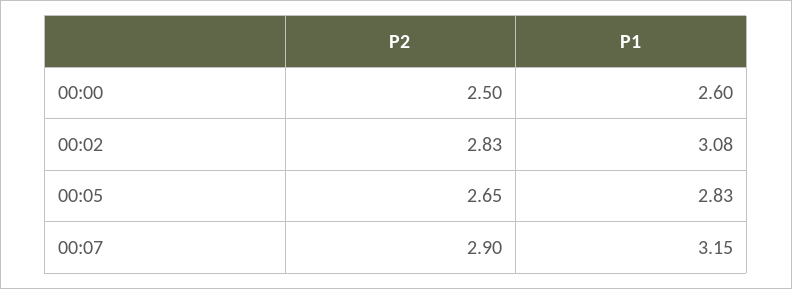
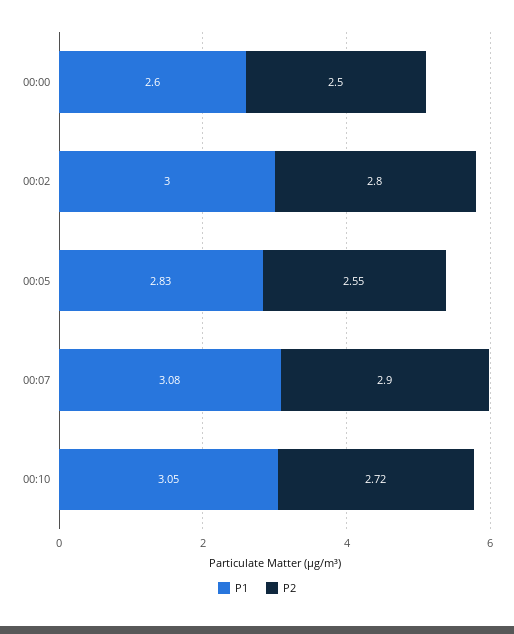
P2, 00:02: 2.83 -> 2.8
P1, 00:02: 3.08 -> 3
P2, 00:05: 2.65 -> 2.55
P1, 00:07: 3.15 -> 3.08
P1, 00:10: none -> 3.05
P2, 00:10: none -> 2.72

